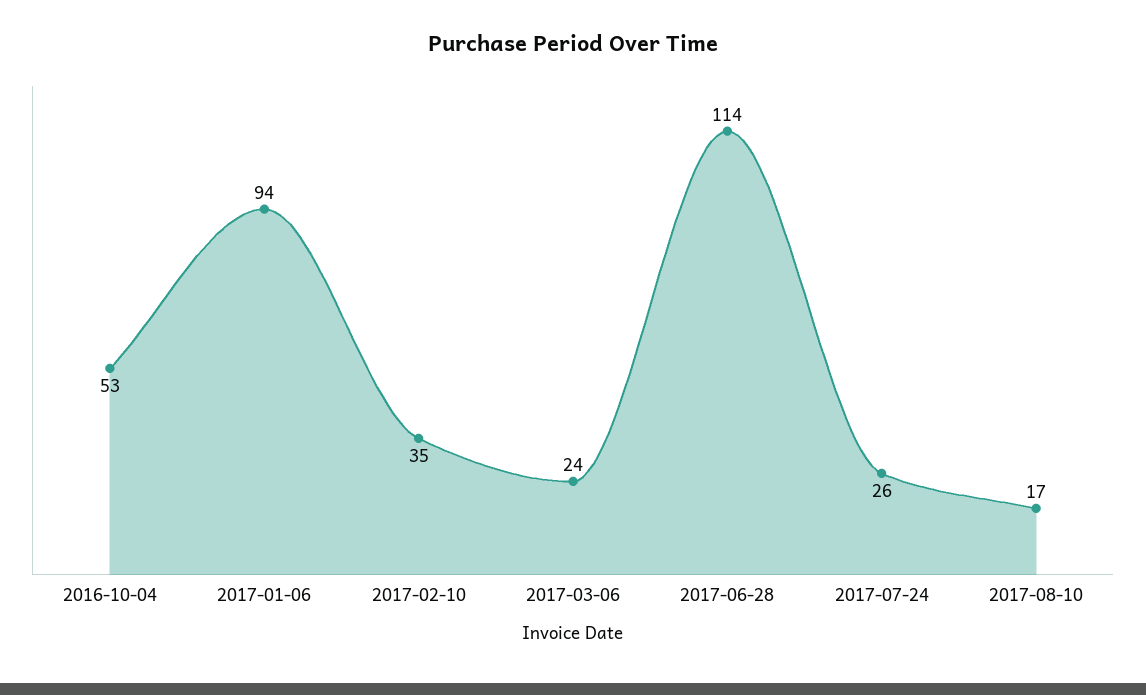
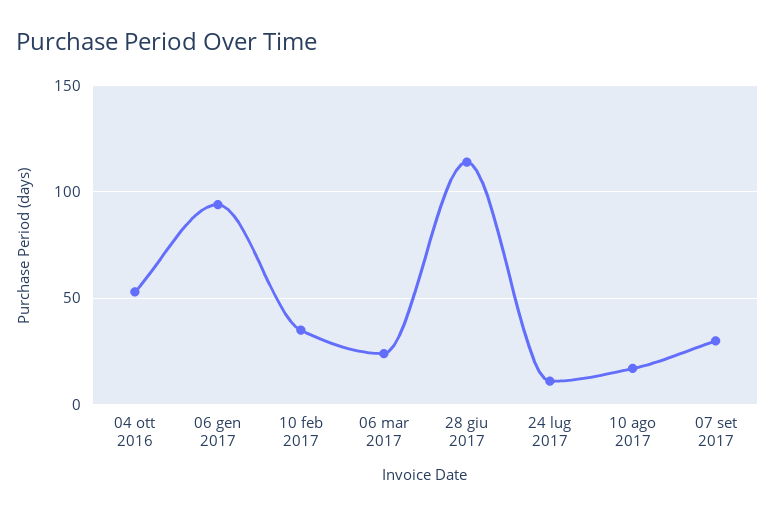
2017-07-24: 26 -> 10
07 set 2017: none -> 30

